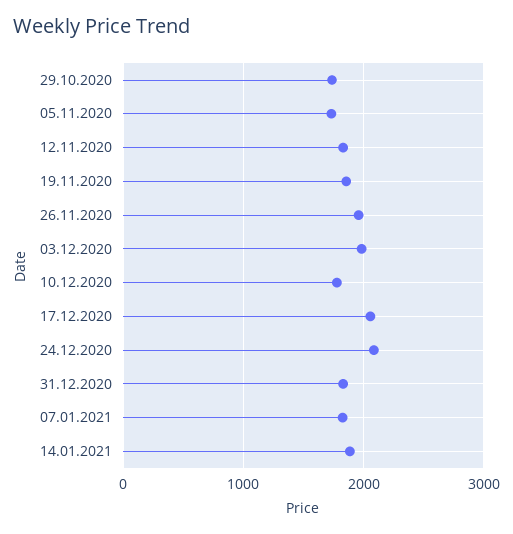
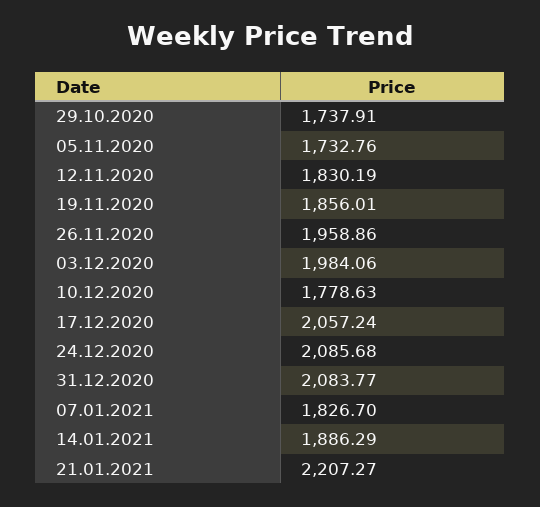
31.12.2020: 1800 -> 2083.77
21.01.2021: none -> 2207.27

